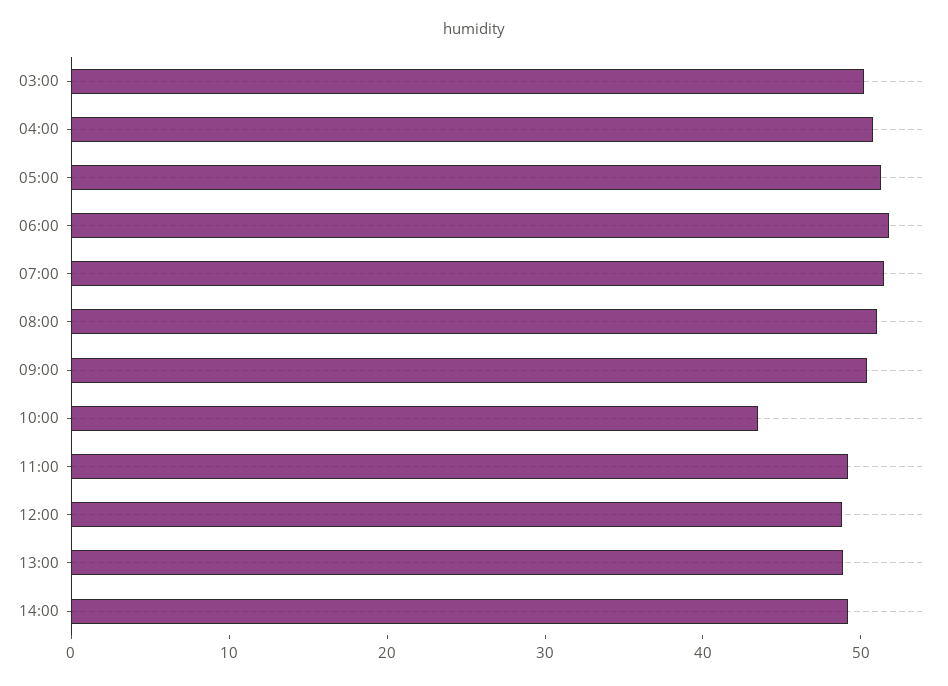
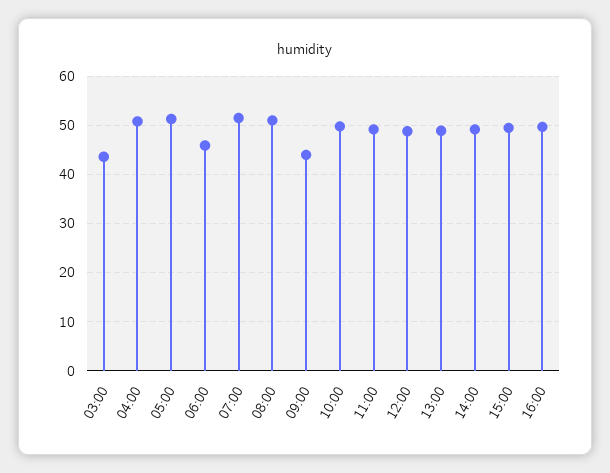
03:00: 50 -> 44
06:00: 52 -> 46
09:00: 50 -> 44
10:00: 44 -> 50
15:00: none -> 50
16:00: none -> 50

